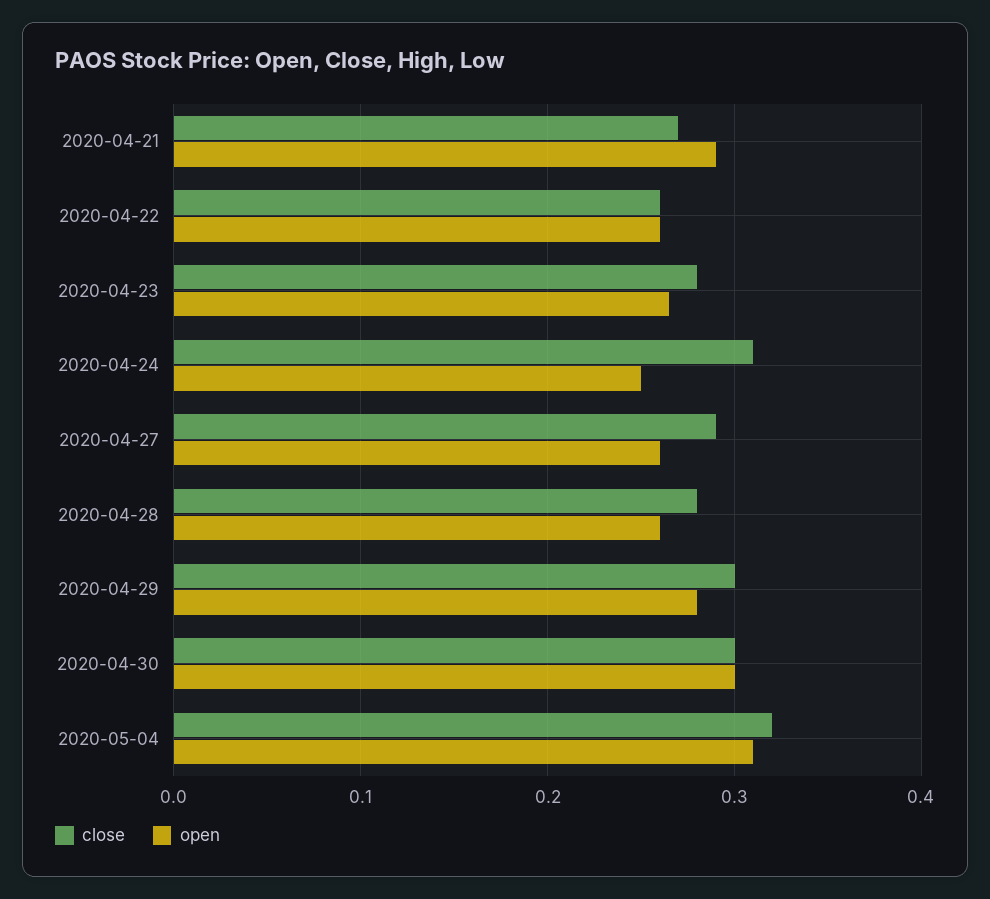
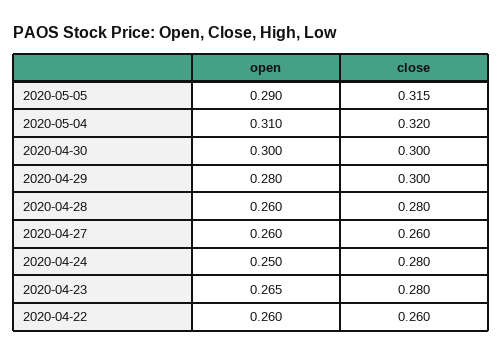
close, 2020-04-21: 0.27 -> none
open, 2020-04-21: 0.29 -> none
close, 2020-04-24: 0.31 -> 0.28
close, 2020-04-27: 0.29 -> 0.26
open, 2020-05-05: none -> 0.29
close, 2020-05-05: none -> 0.315

